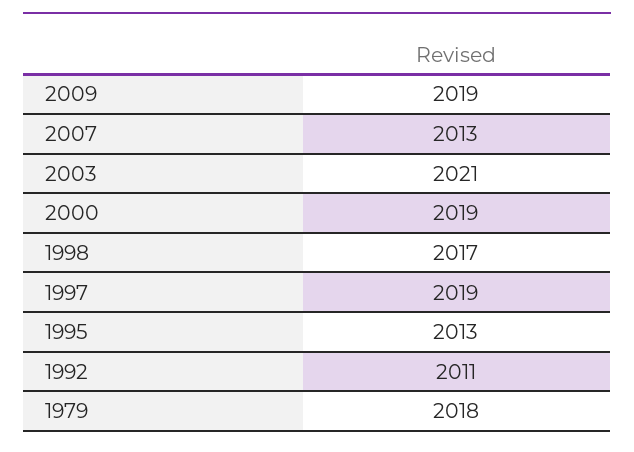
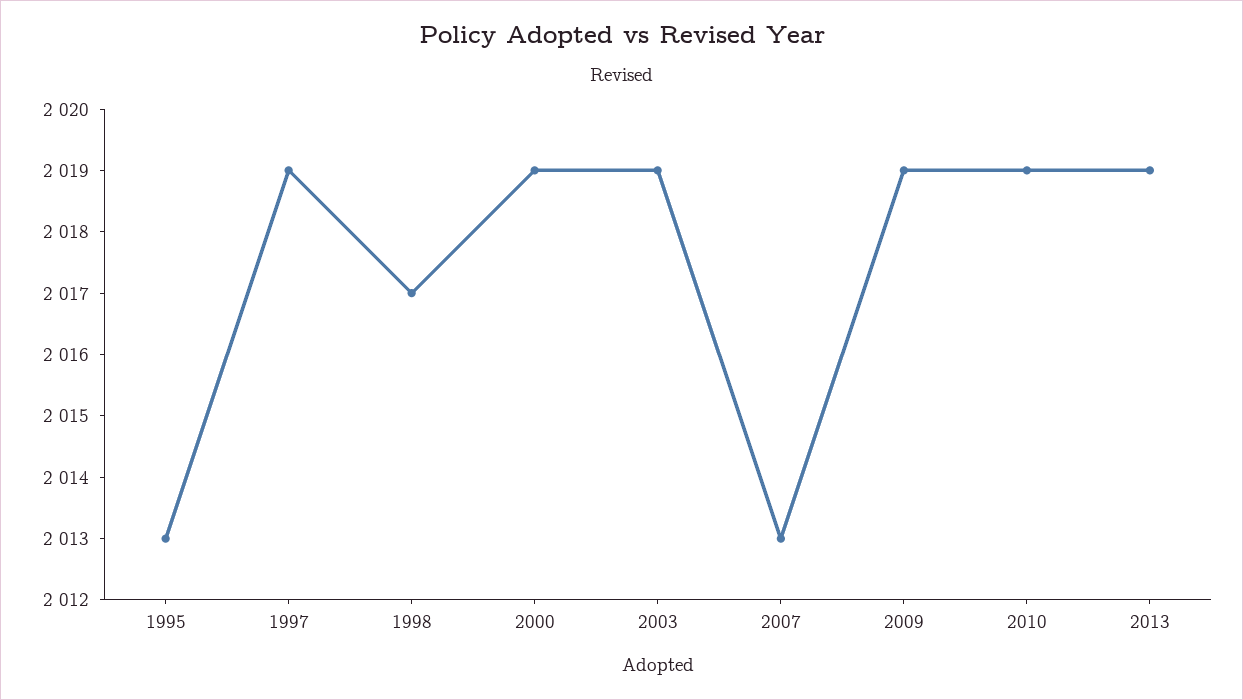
2003: 2021 -> 2019
1992: 2011 -> none
1979: 2018 -> none
2010: none -> 2019
2013: none -> 2019

